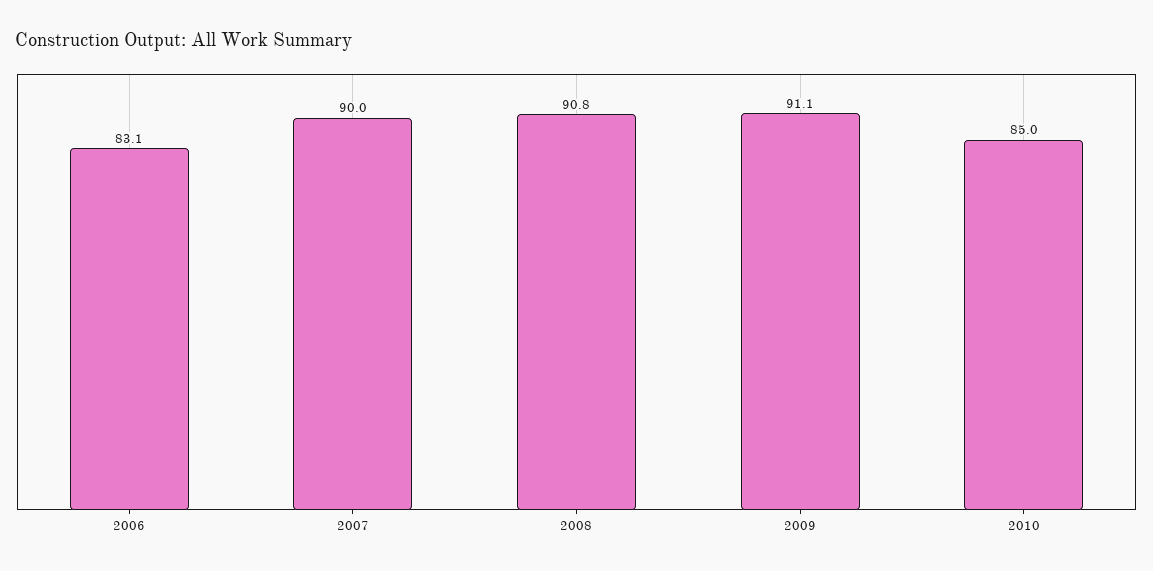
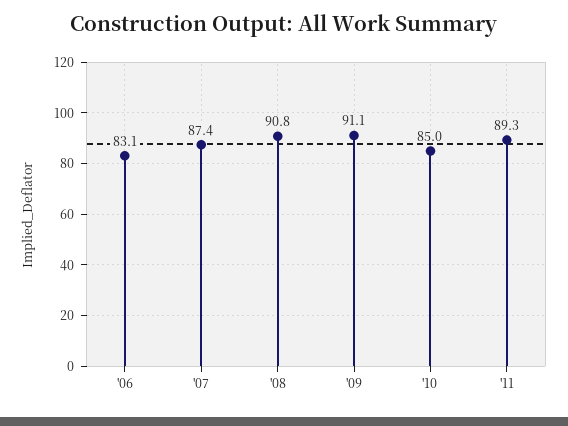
2007: 90 -> 87.4
'11: none -> 89.3

